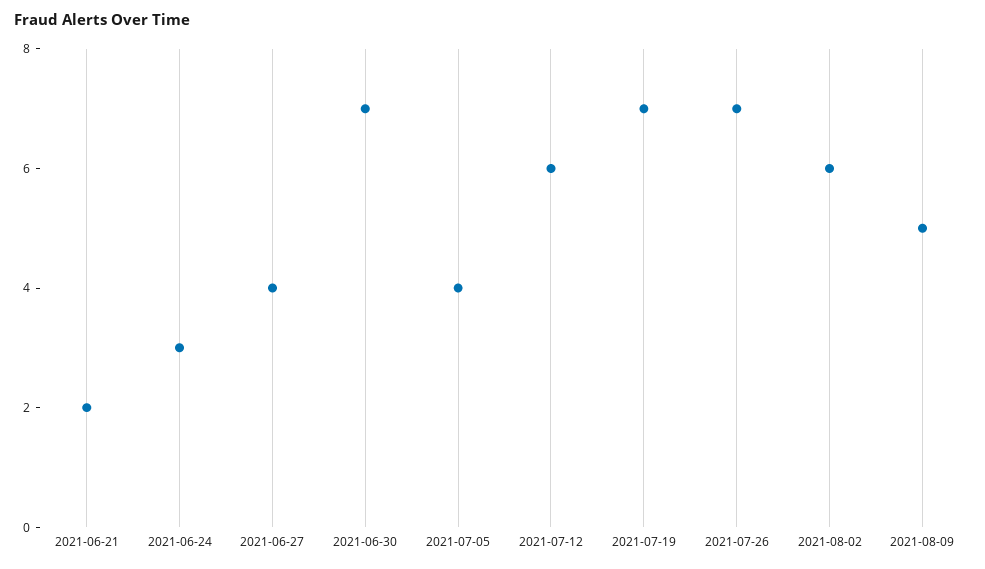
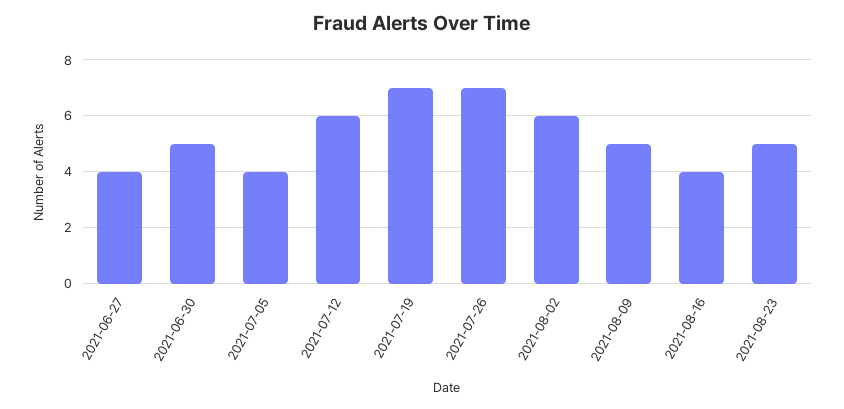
2021-06-21: 2 -> none
2021-06-24: 3 -> none
2021-06-30: 7 -> 5
2021-08-16: none -> 4
2021-08-23: none -> 5

